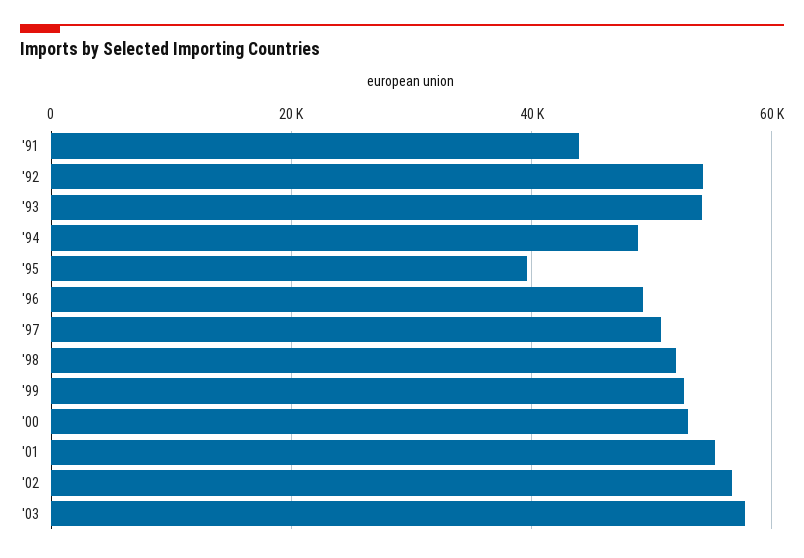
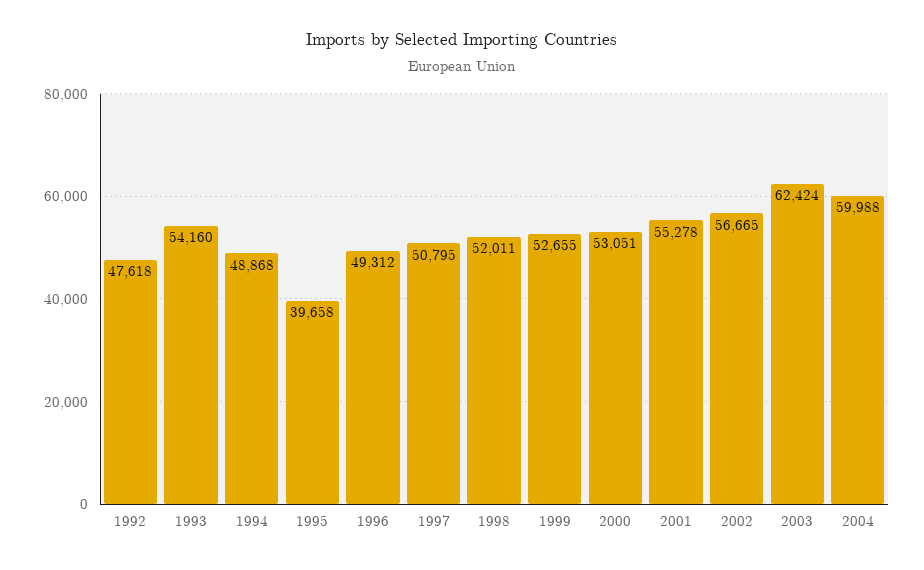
'91: 44000 -> none
'92: 54000 -> 47618
'03: 58000 -> 62424
2004: none -> 59988

